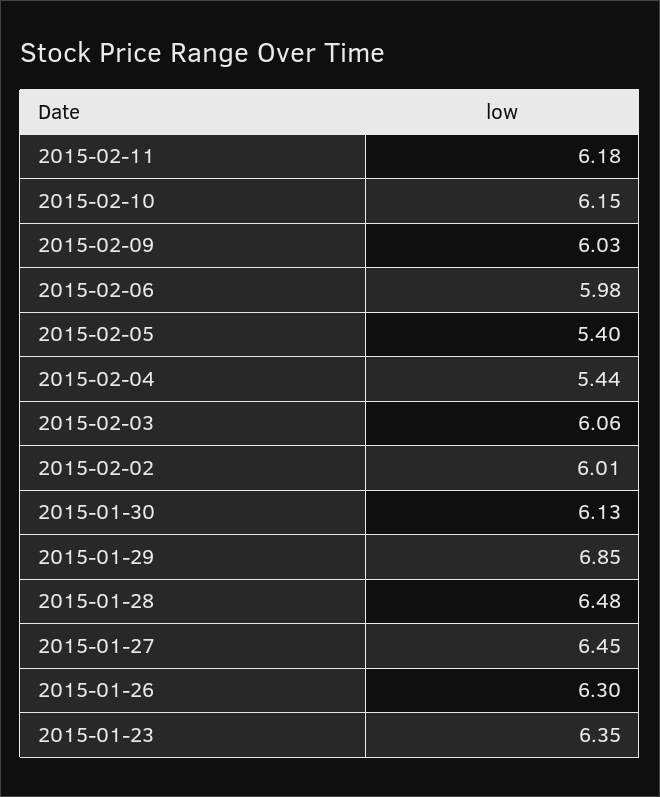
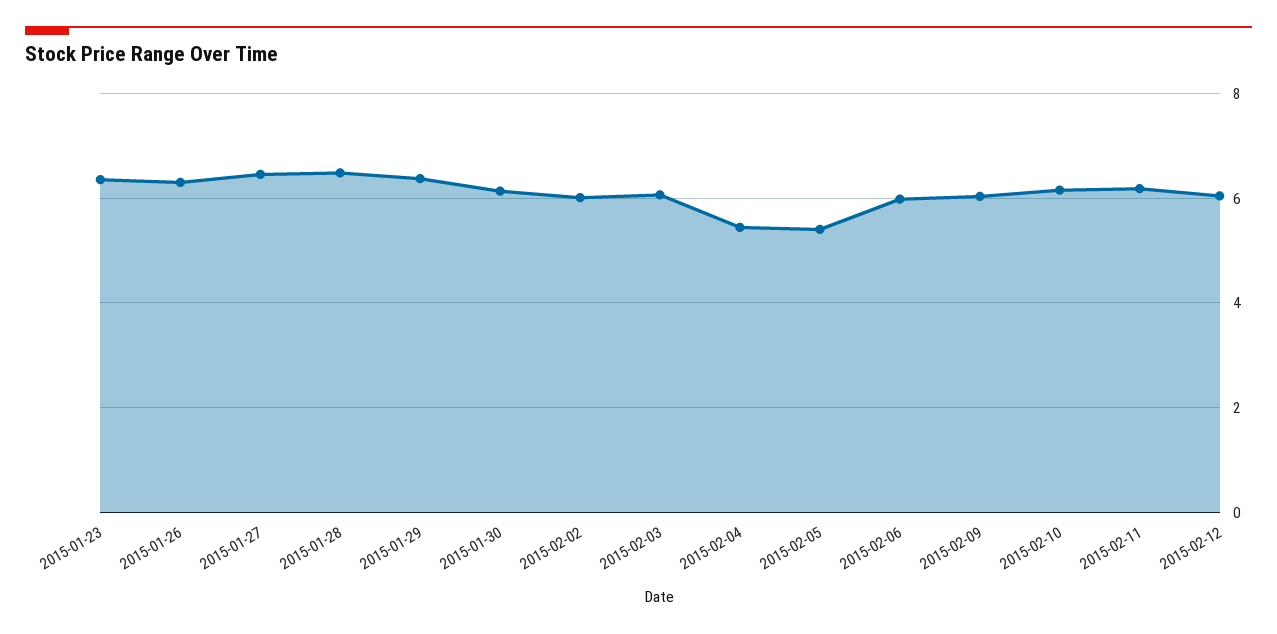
2015-01-29: 6.85 -> 6.4
2015-02-12: none -> 6

